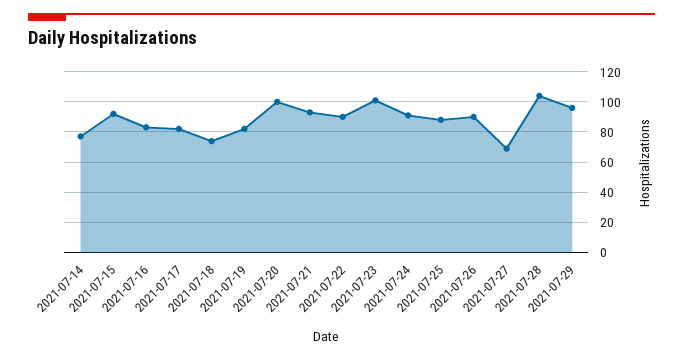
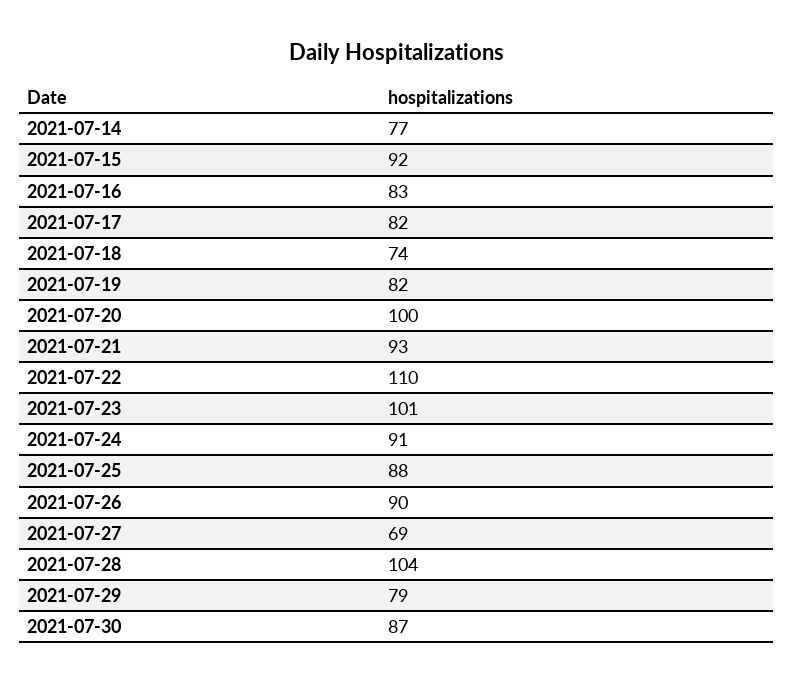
2021-07-22: 90 -> 110
2021-07-29: 95 -> 79
2021-07-30: none -> 87

